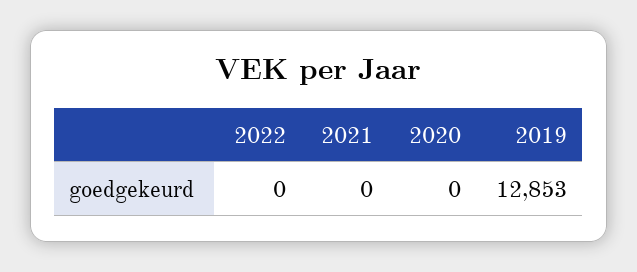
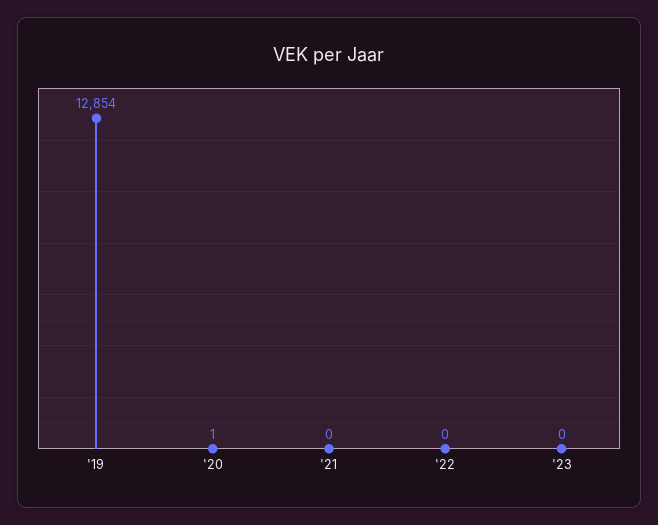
2020: 0 -> 1
2019: 12853 -> 12854
'23: none -> 0

